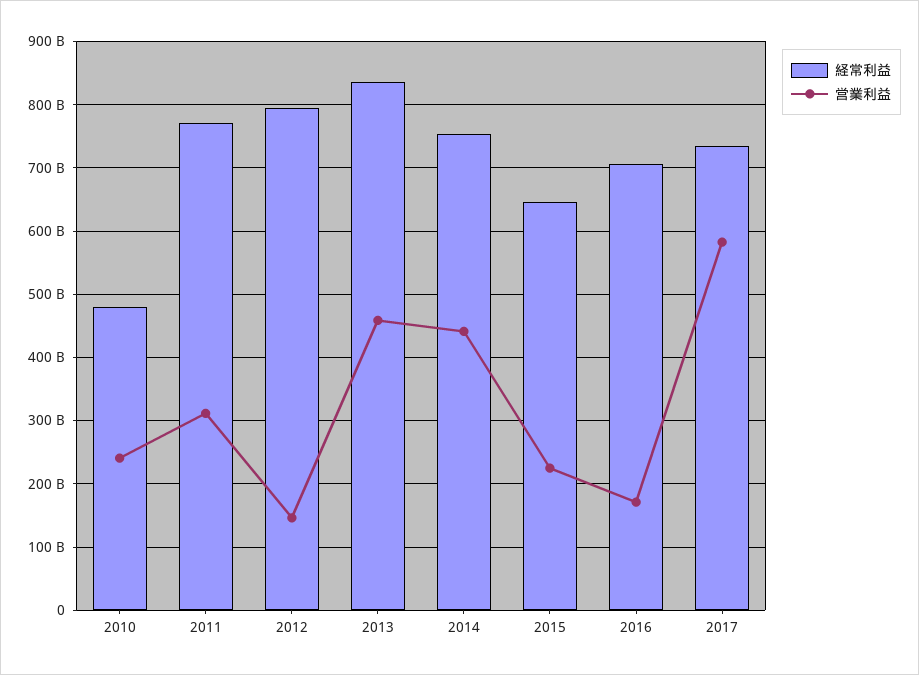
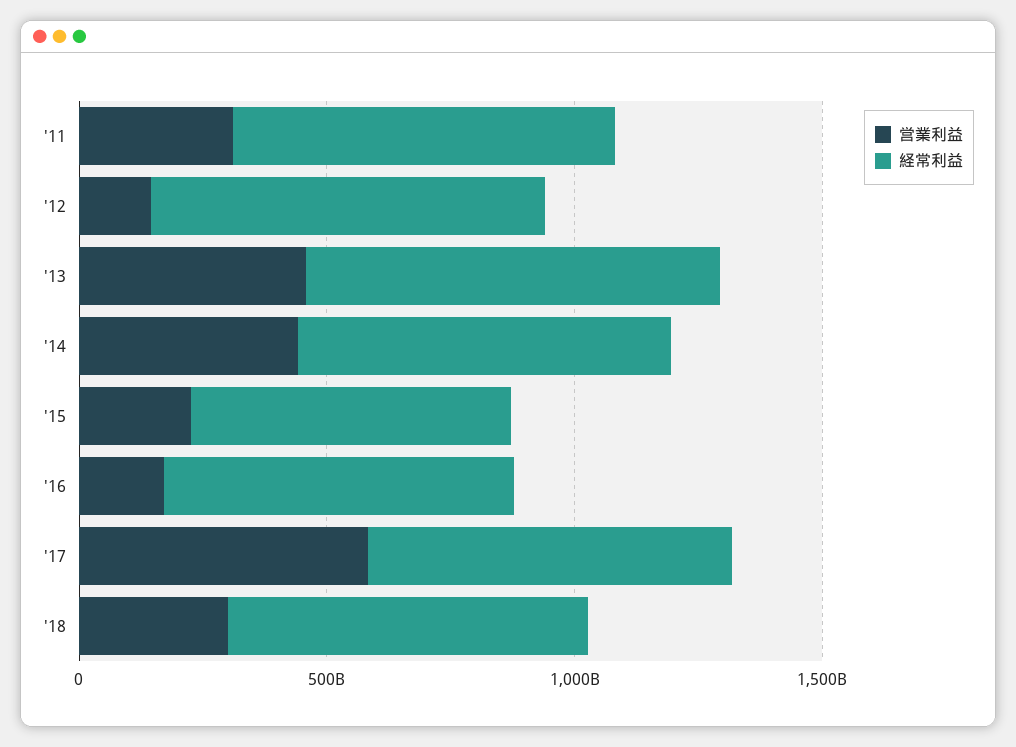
経常利益, 2010: 480000000000 -> none
営業利益, 2010: 240000000000 -> none
営業利益, '18: none -> 300000000000
経常利益, '18: none -> 700000000000

